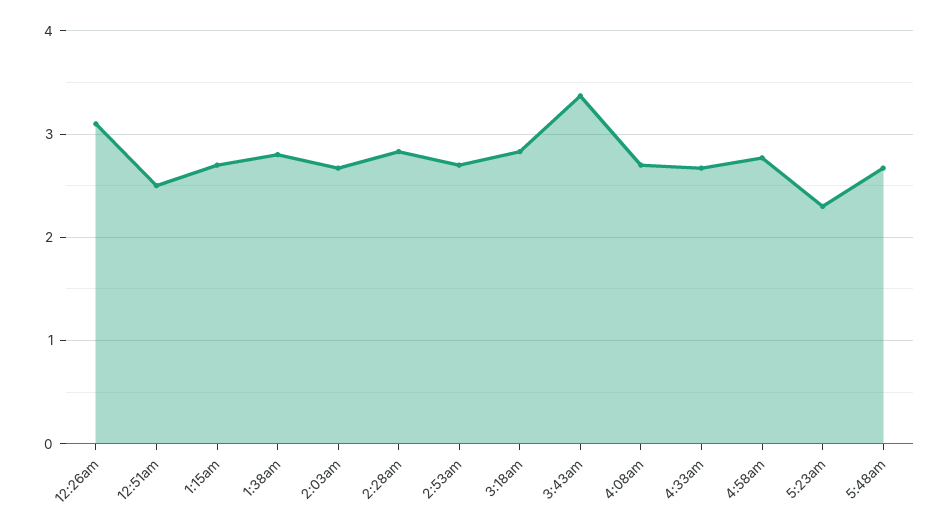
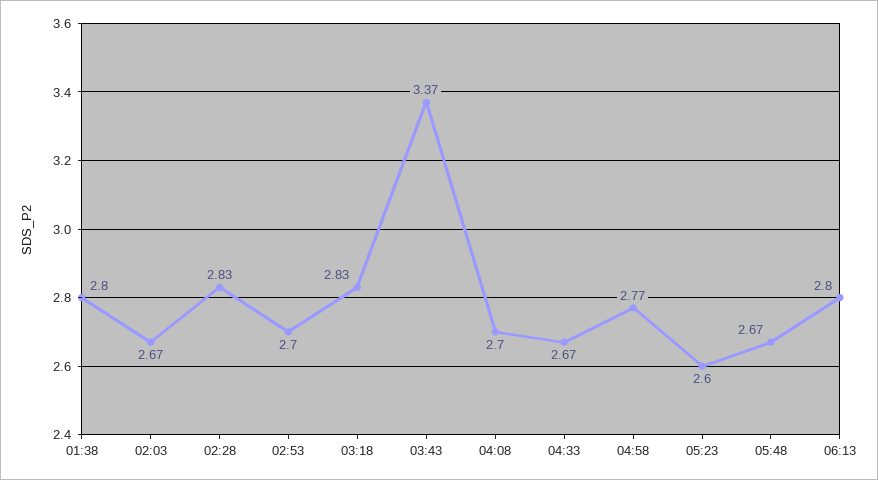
12:26am: 3.1 -> none
12:51am: 2.5 -> none
1:15am: 2.7 -> none
5:23am: 2.3 -> 2.6
06:13: none -> 2.8

